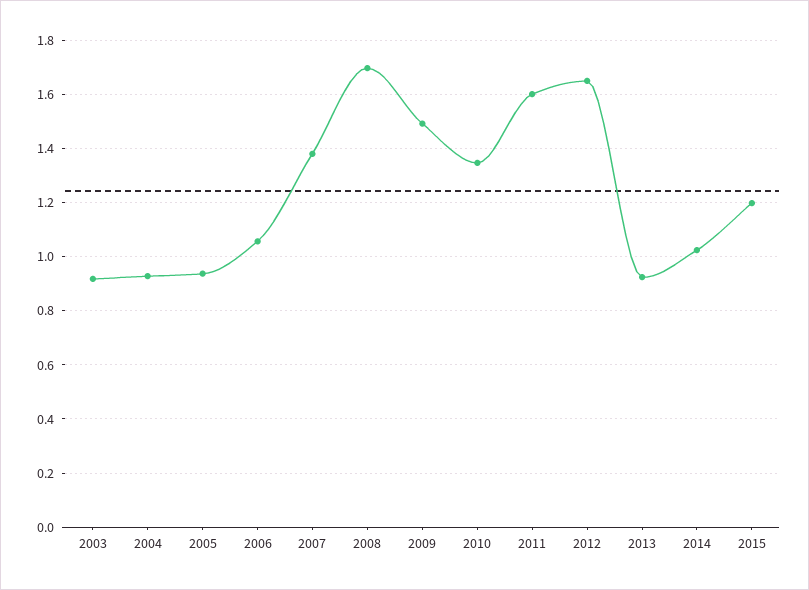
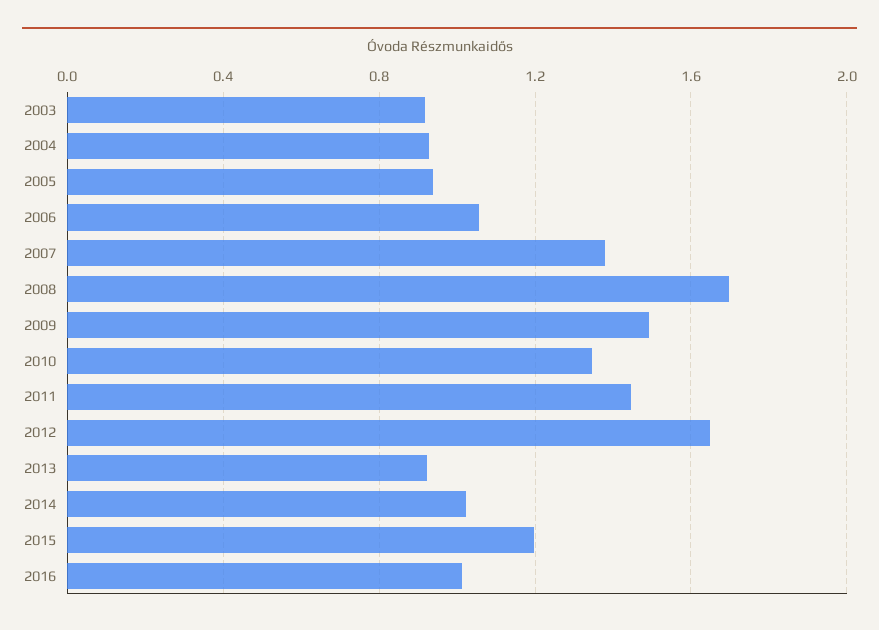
2011: 1.6 -> 1.45
2016: none -> 1

